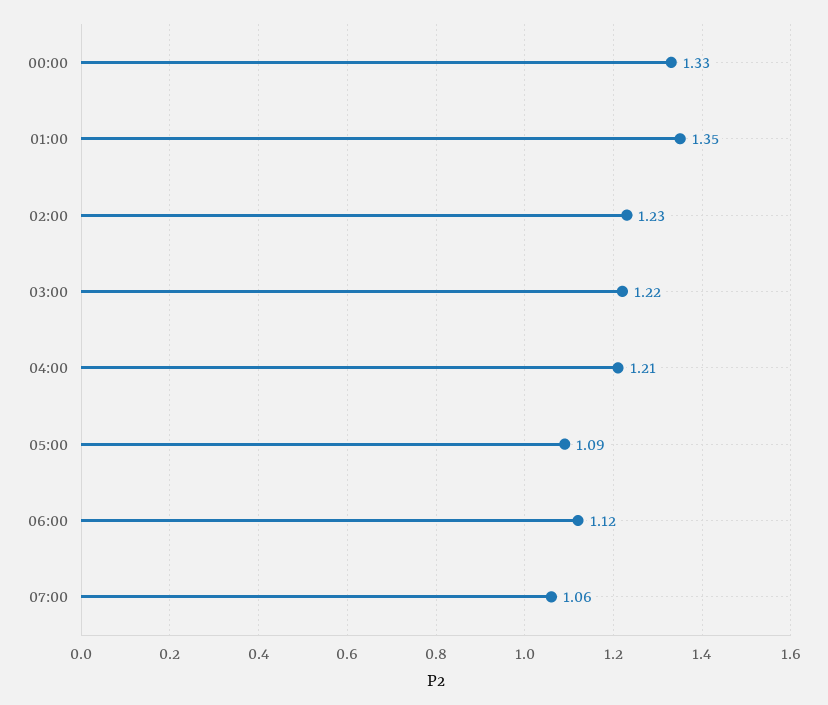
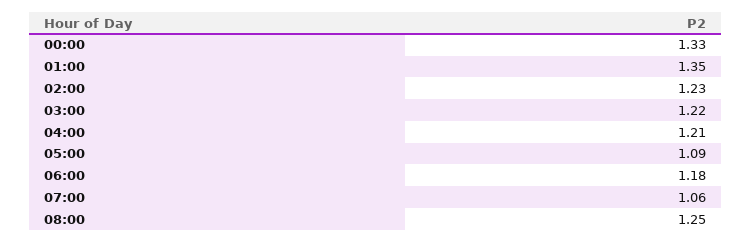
06:00: 1.12 -> 1.18
08:00: none -> 1.25

